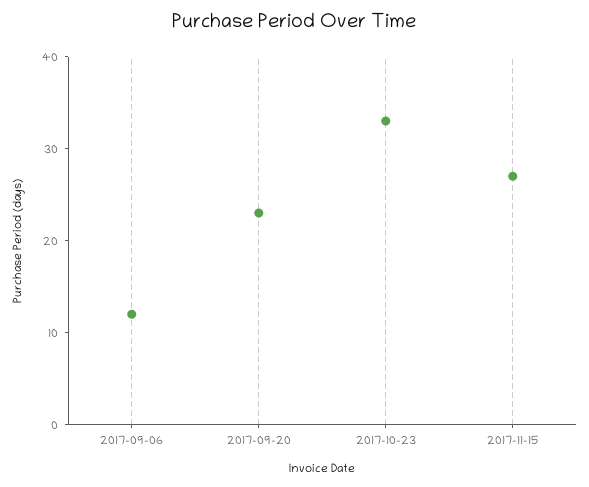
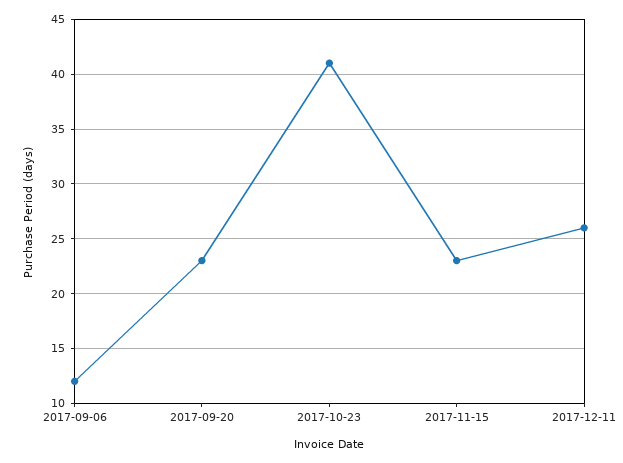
2017-10-23: 33 -> 41
2017-11-15: 27 -> 23
2017-12-11: none -> 26

